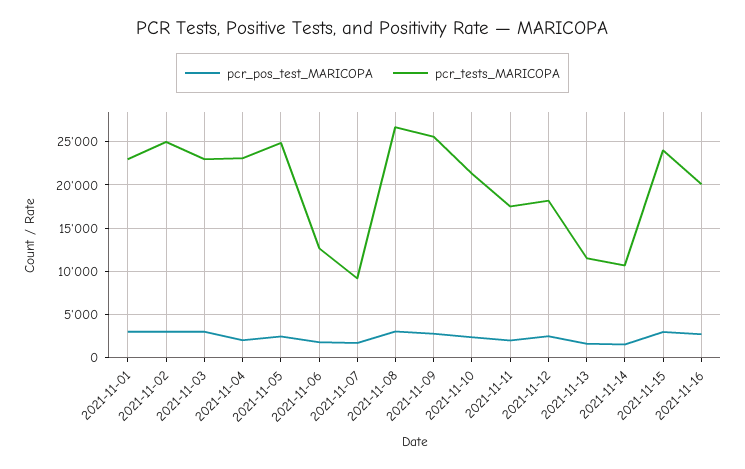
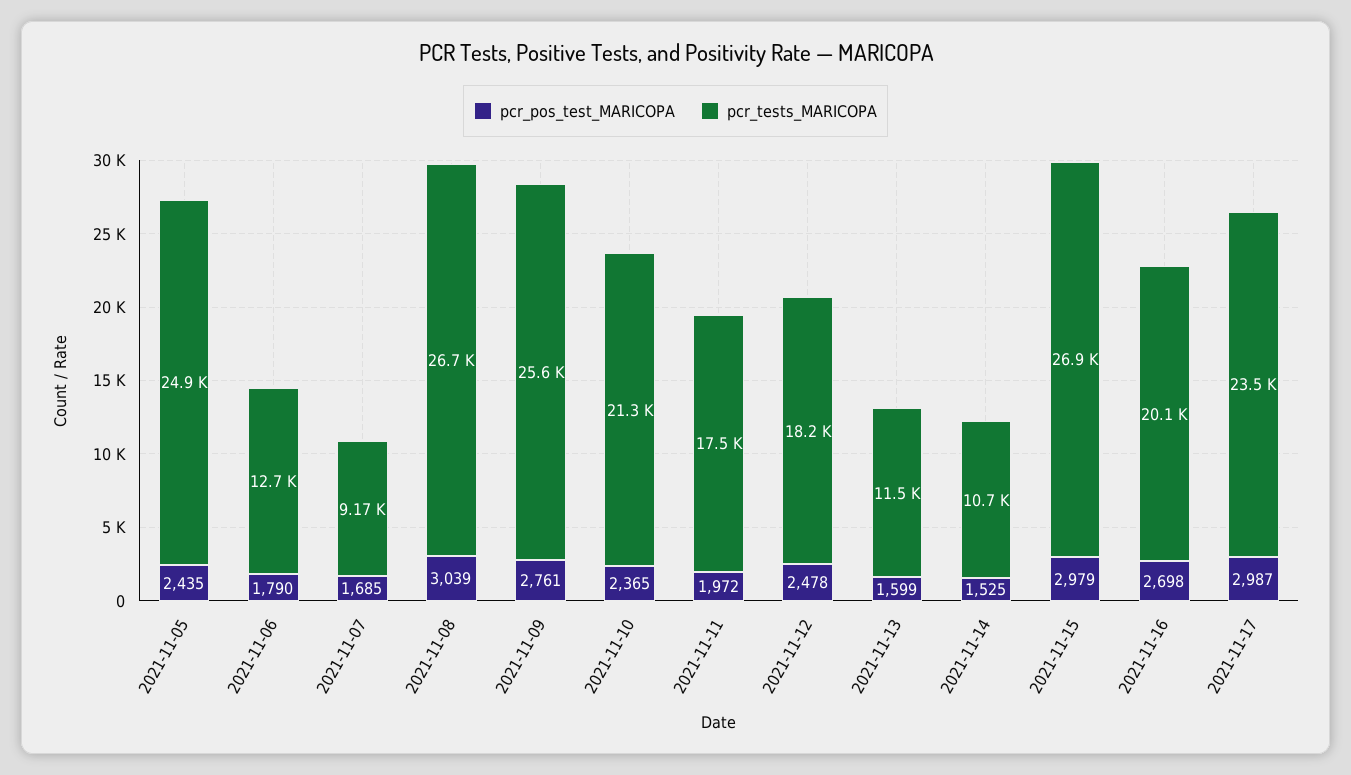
pcr_pos_test_MARICOPA, 2021-11-01: 3000 -> none
pcr_tests_MARICOPA, 2021-11-01: 23000 -> none
pcr_pos_test_MARICOPA, 2021-11-02: 3000 -> none
pcr_tests_MARICOPA, 2021-11-02: 25000 -> none
pcr_pos_test_MARICOPA, 2021-11-03: 3000 -> none
pcr_tests_MARICOPA, 2021-11-03: 23000 -> none
pcr_pos_test_MARICOPA, 2021-11-04: 2000 -> none
pcr_tests_MARICOPA, 2021-11-04: 23000 -> none
pcr_tests_MARICOPA, 2021-11-15: 24000 -> 26900
pcr_pos_test_MARICOPA, 2021-11-17: none -> 2987
pcr_tests_MARICOPA, 2021-11-17: none -> 23500

